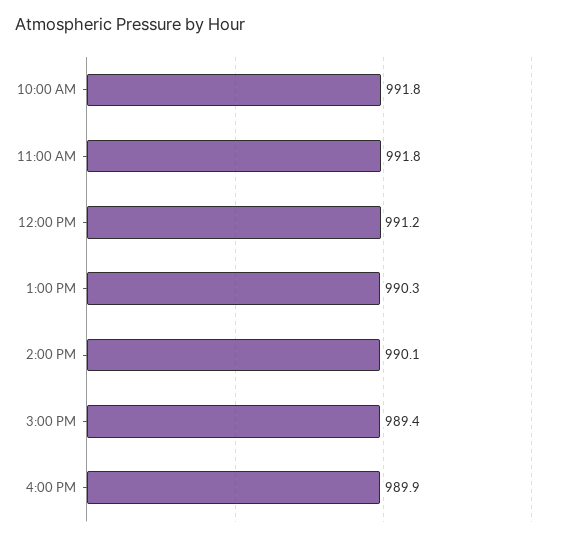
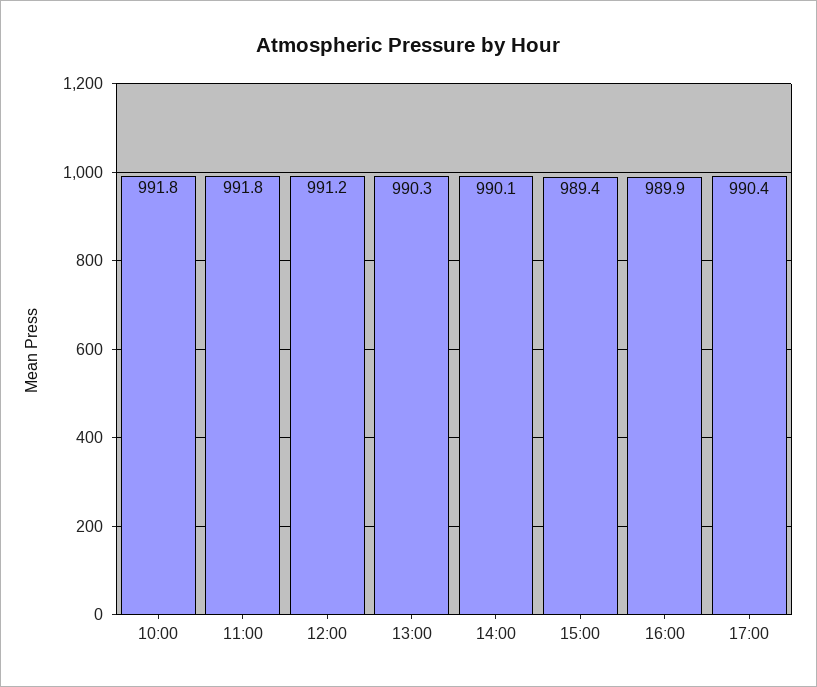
17:00: none -> 990.4

